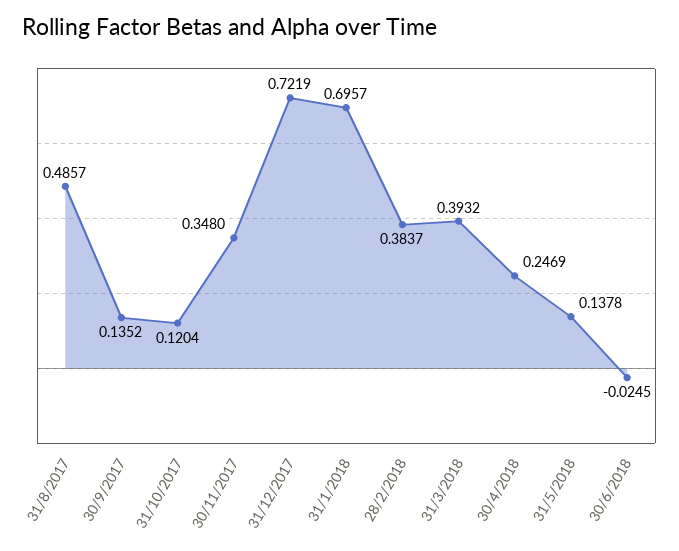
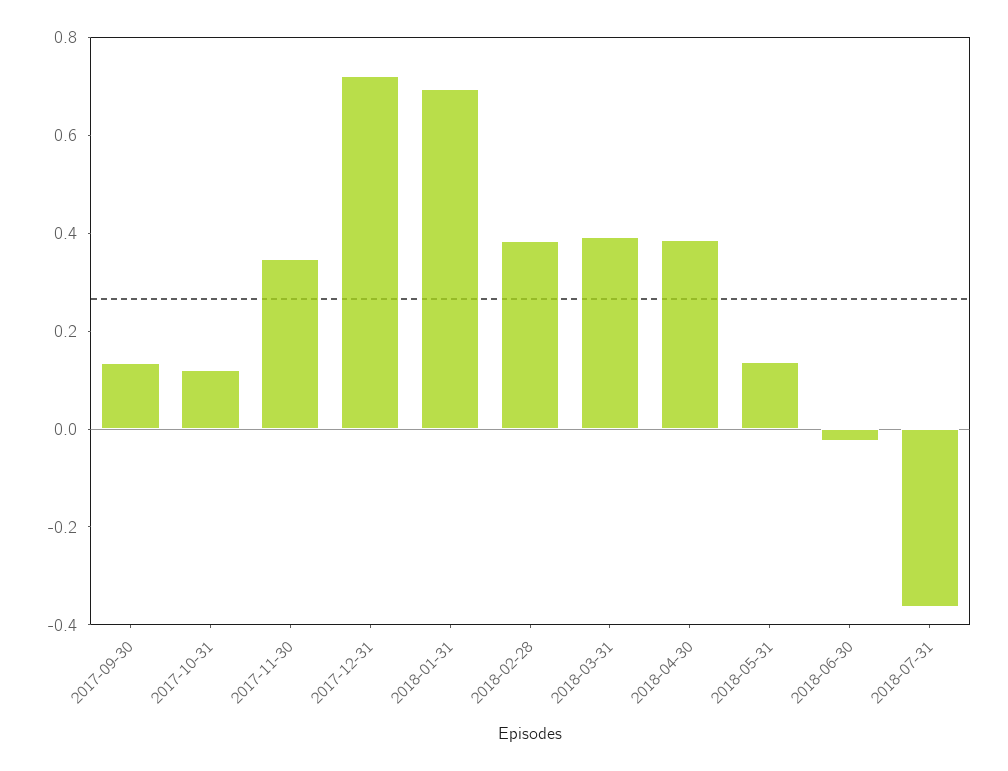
31/8/2017: 0.4857 -> none
30/4/2018: 0.2469 -> 0.4
2018-07-31: none -> -0.35

